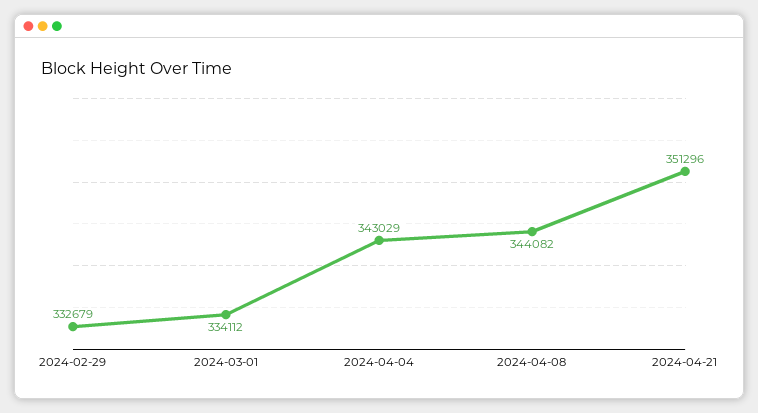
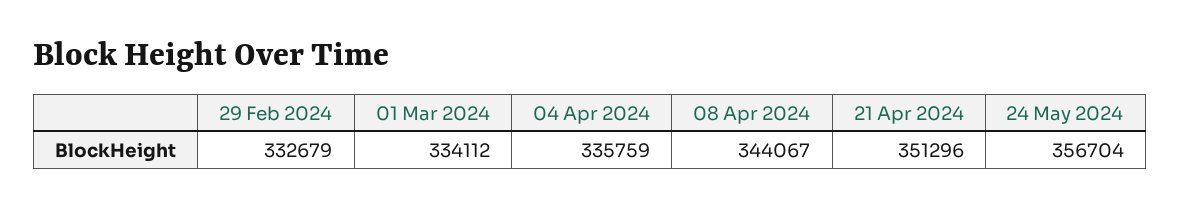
2024-04-04: 343029 -> 335759
2024-04-08: 344082 -> 344067
24 May 2024: none -> 356704

